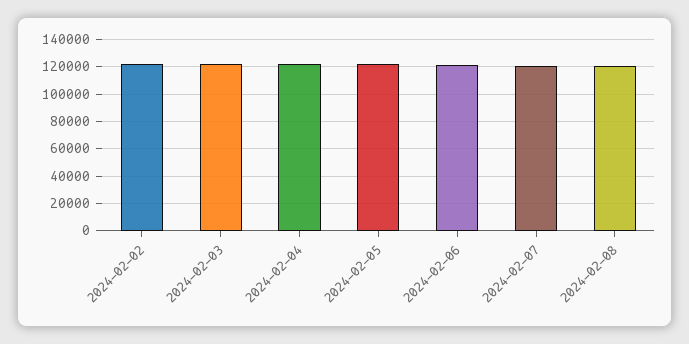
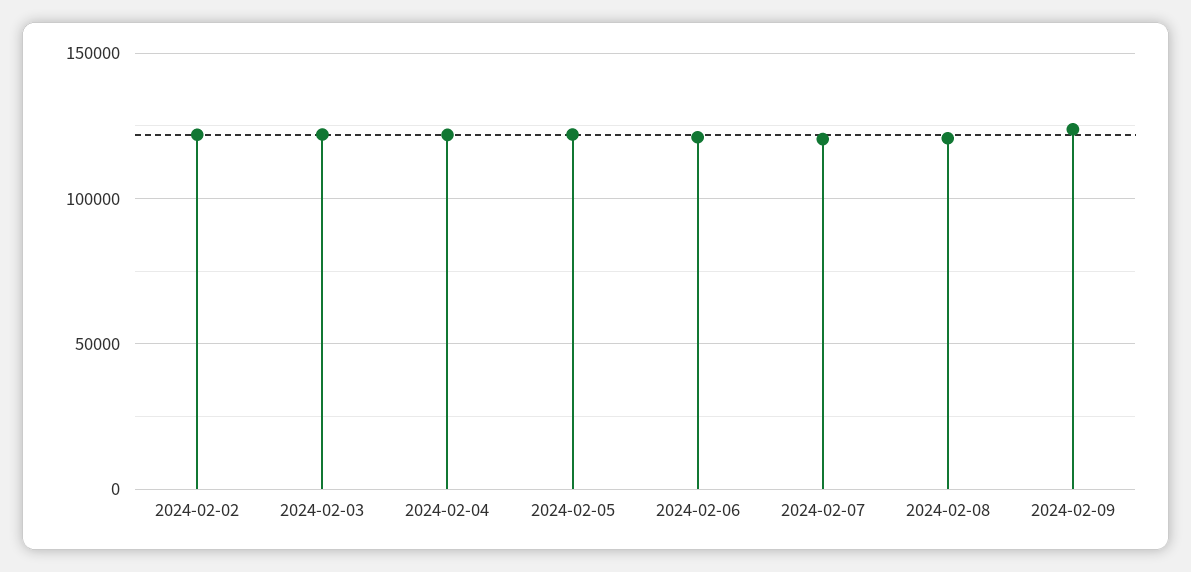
2024-02-09: none -> 125000

